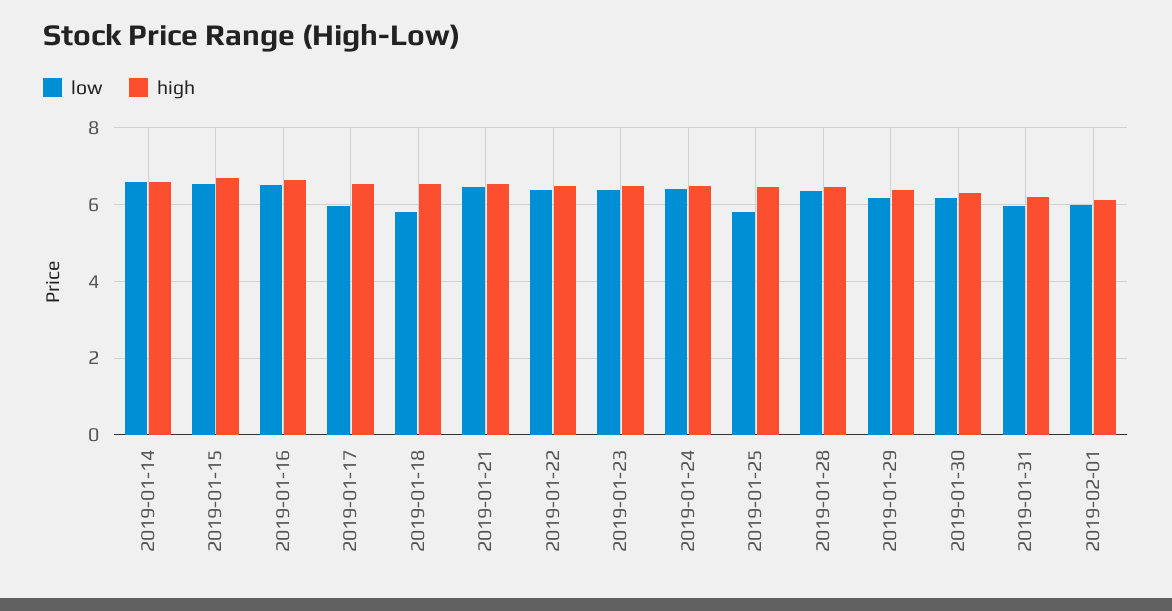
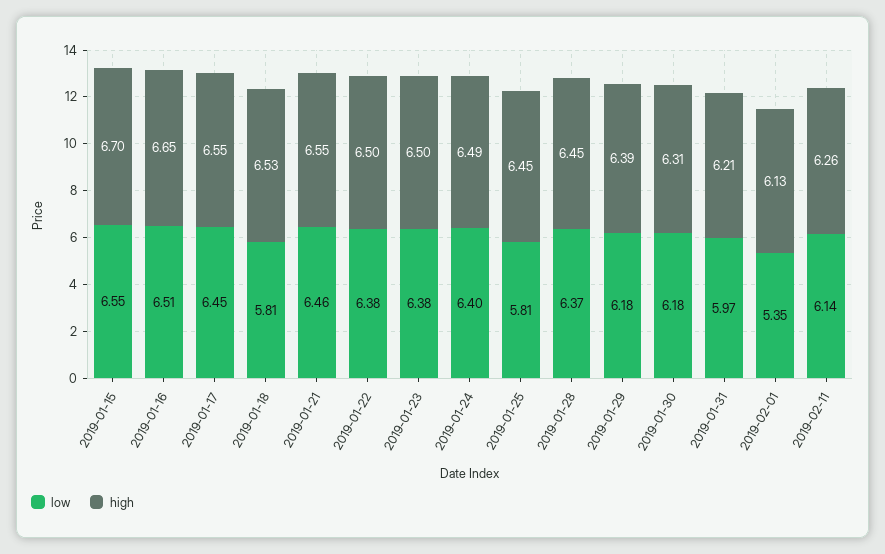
low, 2019-01-14: 6.6 -> none
high, 2019-01-14: 6.6 -> none
low, 2019-01-17: 6 -> 6.45
low, 2019-02-01: 6 -> 5.35
low, 2019-02-11: none -> 6.14
high, 2019-02-11: none -> 6.26

